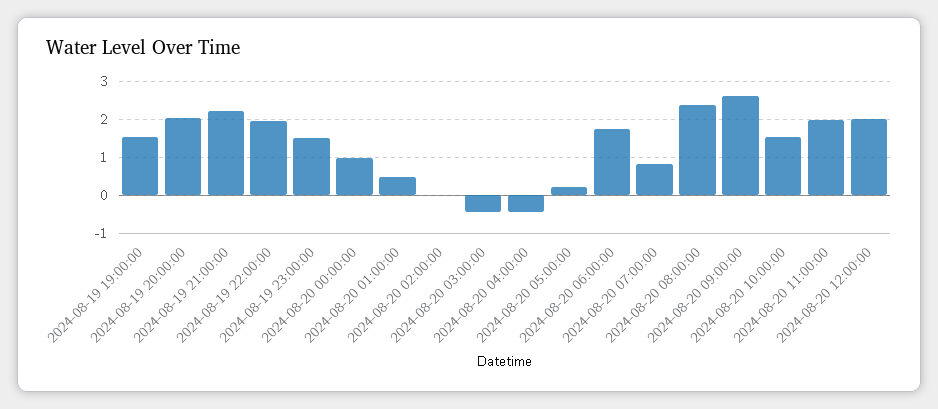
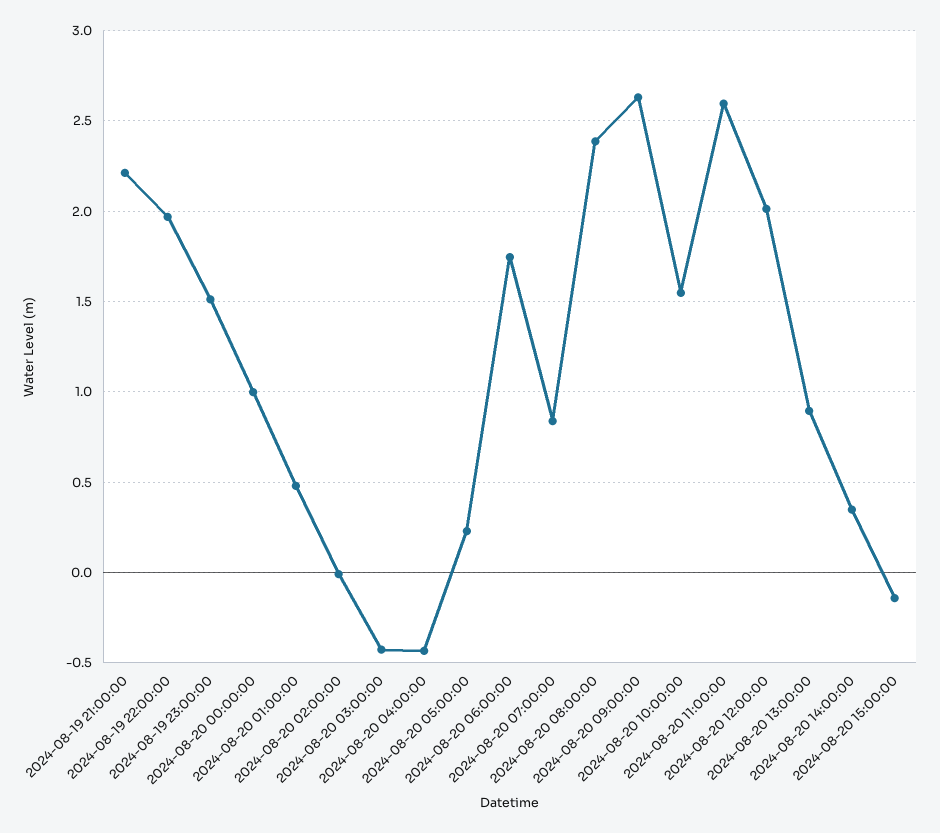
2024-08-19 19:00:00: 1.6 -> none
2024-08-19 20:00:00: 2 -> none
2024-08-20 11:00:00: 2 -> 2.6
2024-08-20 13:00:00: none -> 0.9
2024-08-20 14:00:00: none -> 0.35
2024-08-20 15:00:00: none -> -0.15

